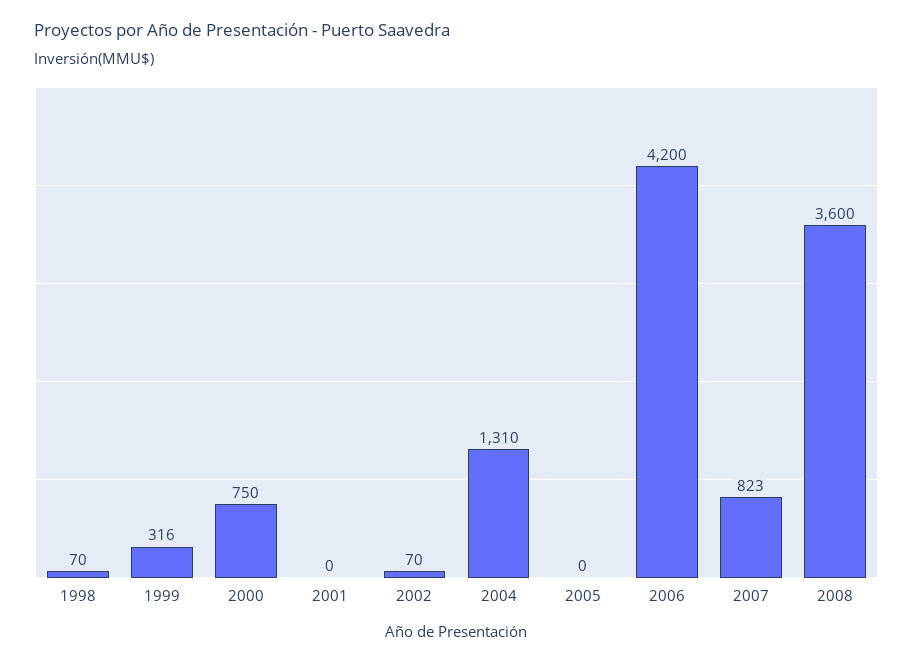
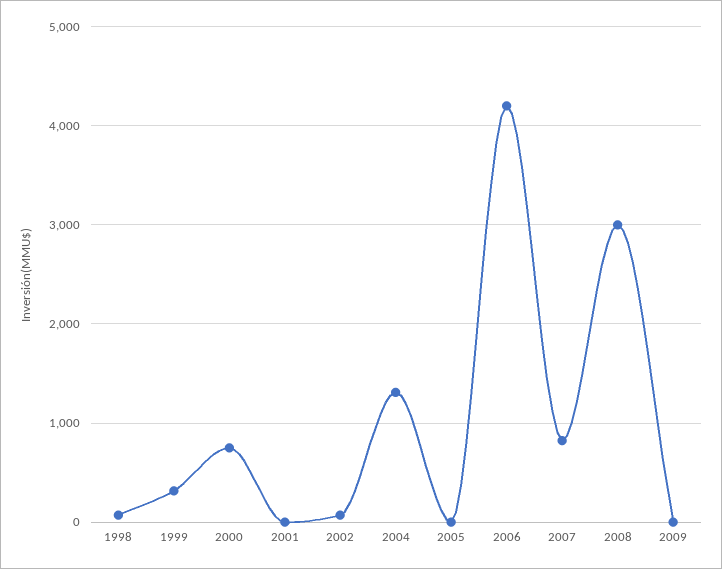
2008: 3600 -> 3000
2009: none -> 0

